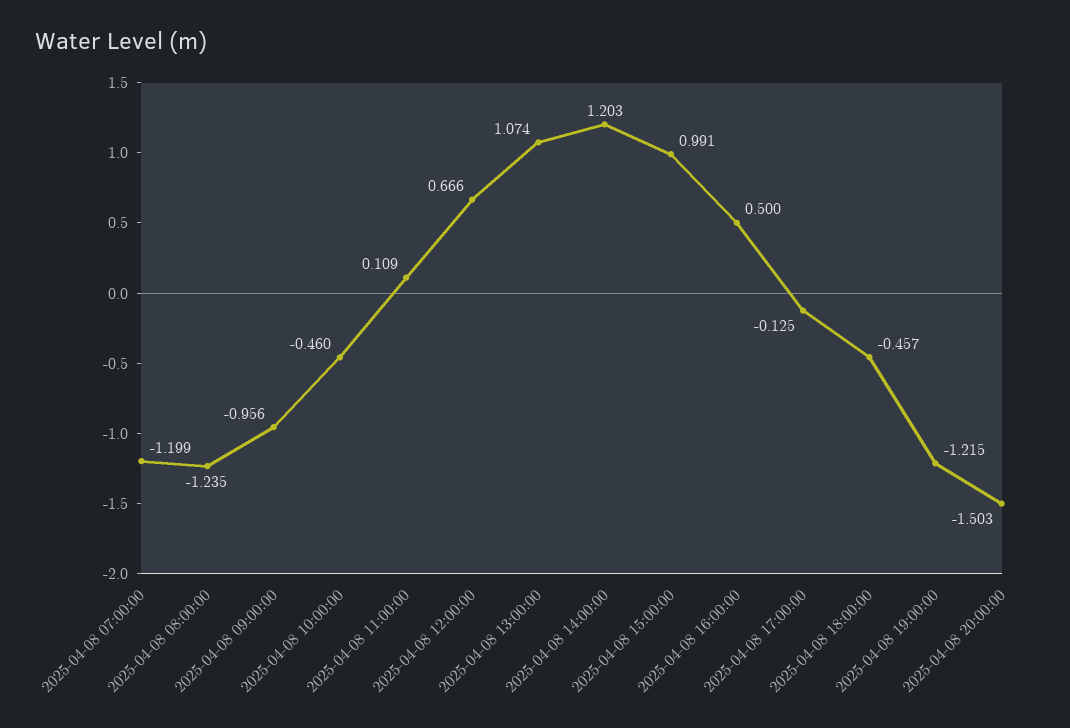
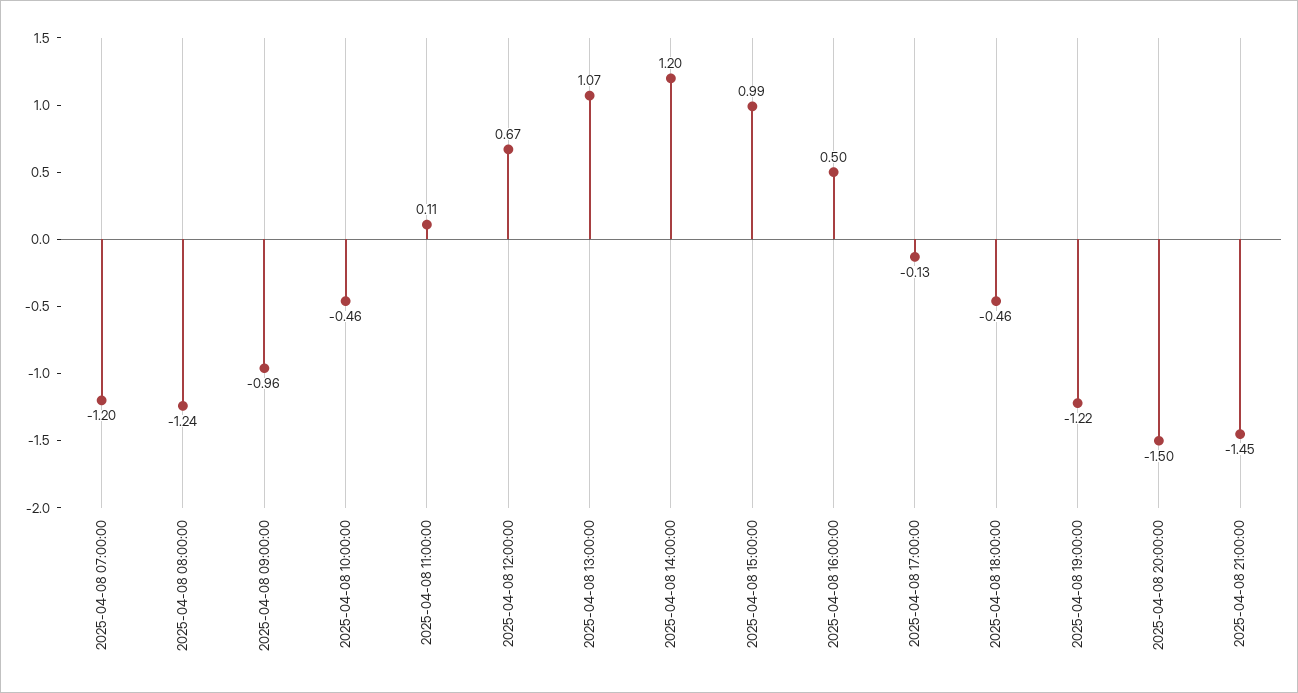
2025-04-08 21:00:00: none -> -1.45

